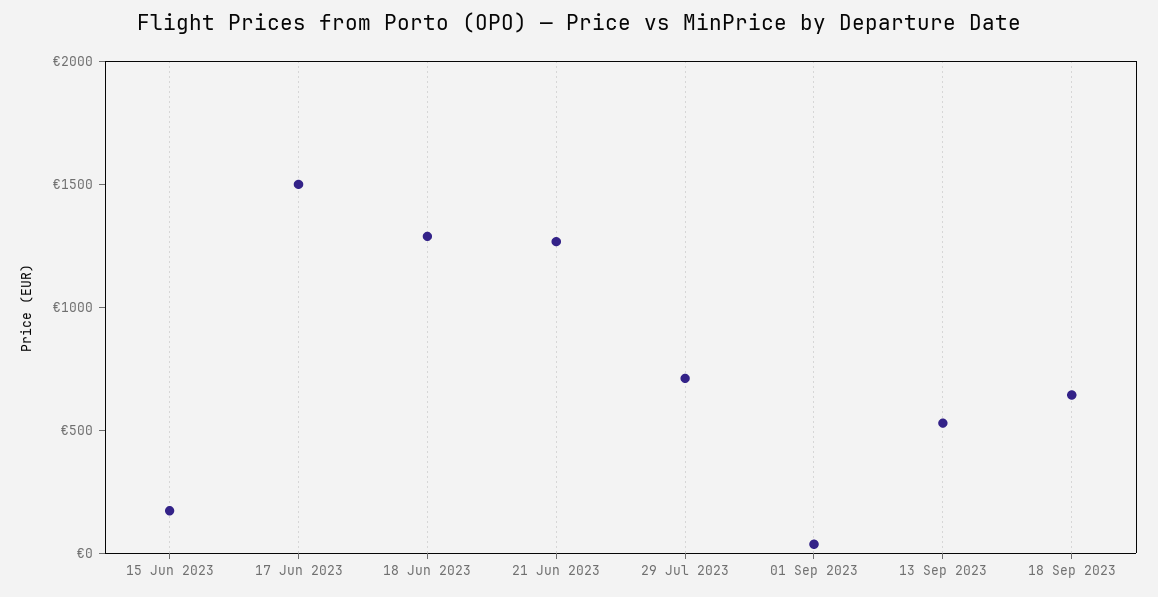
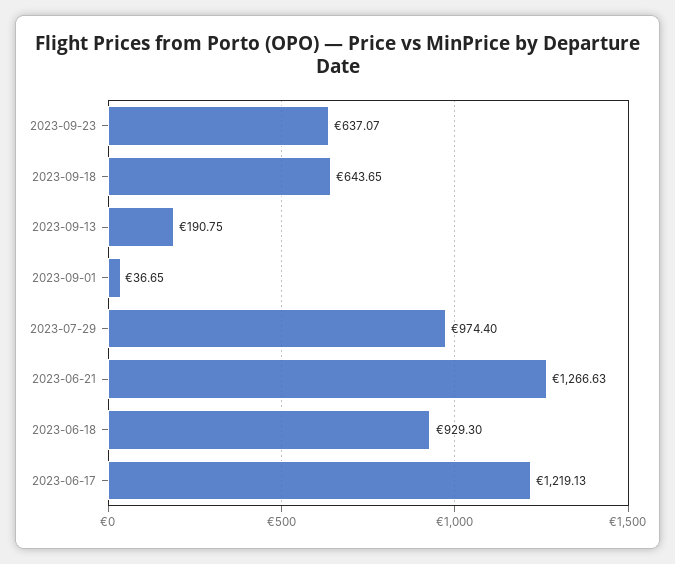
15 Jun 2023: 200 -> none
17 Jun 2023: 1500 -> 1219.13
18 Jun 2023: 1300 -> 929.3
29 Jul 2023: 700 -> 974.4
13 Sep 2023: 500 -> 190.75
2023-09-23: none -> 637.07

